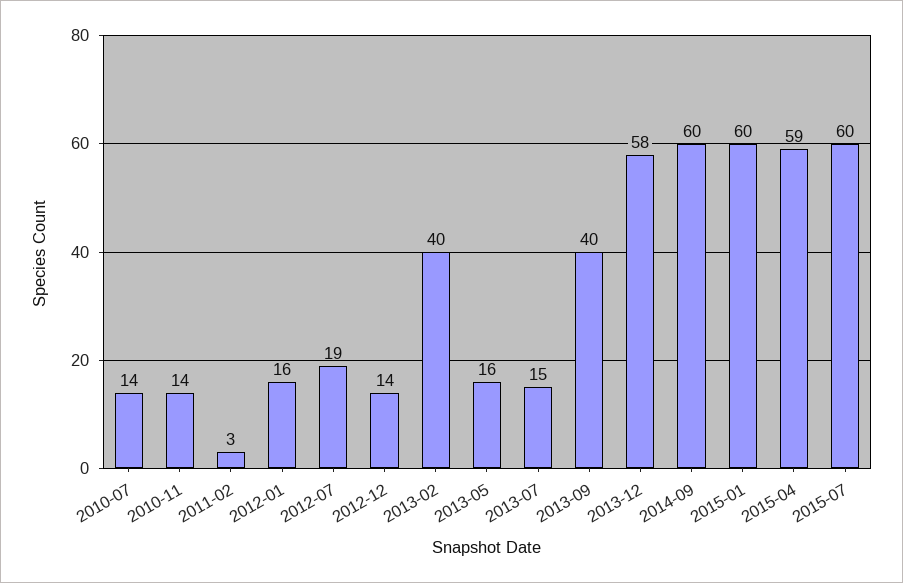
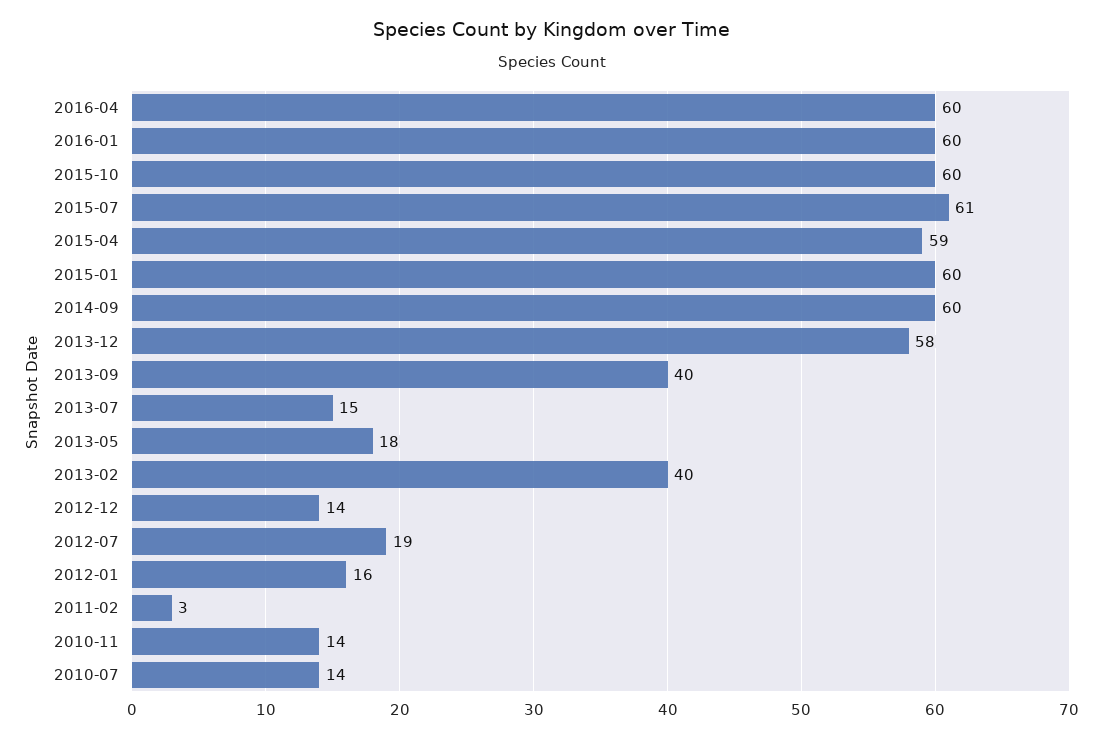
2013-05: 16 -> 18
2015-07: 60 -> 61
2016-04: none -> 60
2016-01: none -> 60
2015-10: none -> 60

